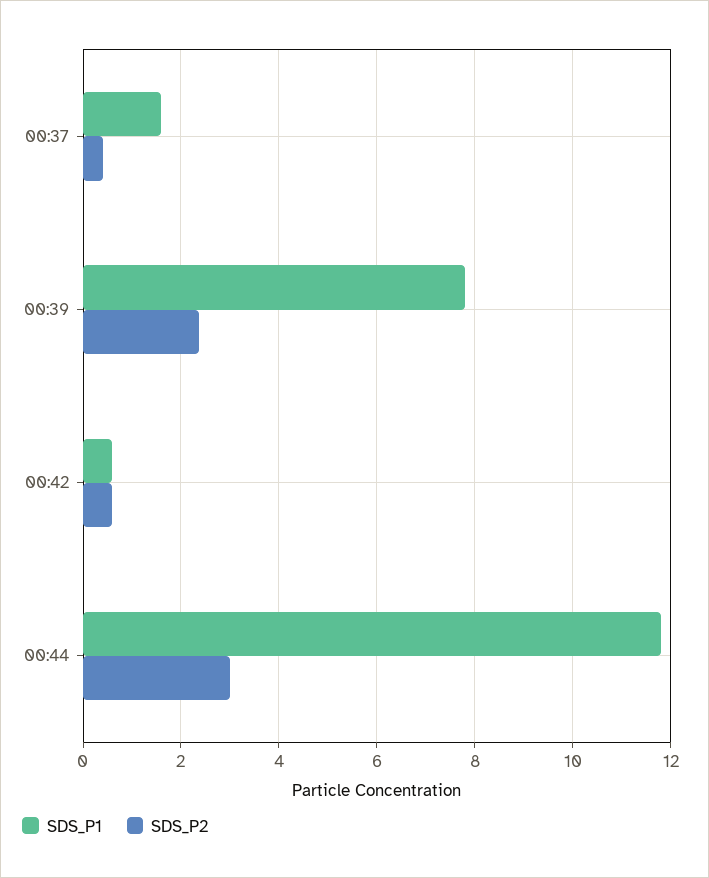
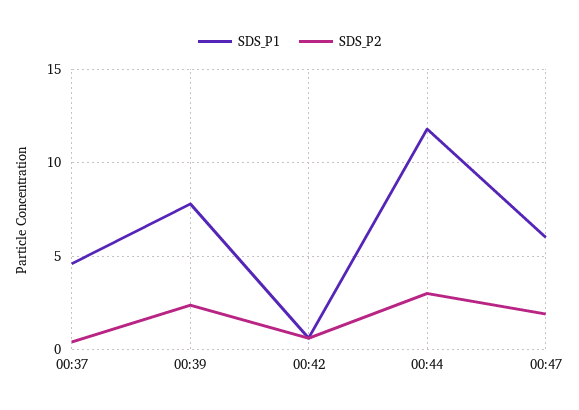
SDS_P1, 00:37: 1.6 -> 4.5
SDS_P1, 00:47: none -> 6
SDS_P2, 00:47: none -> 2

